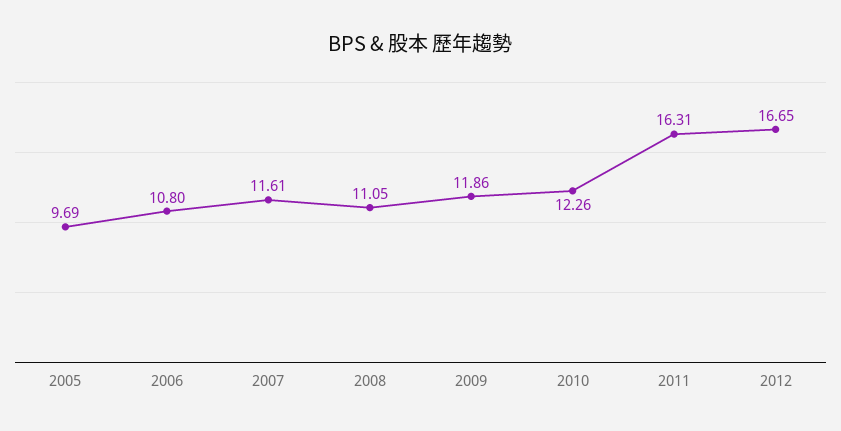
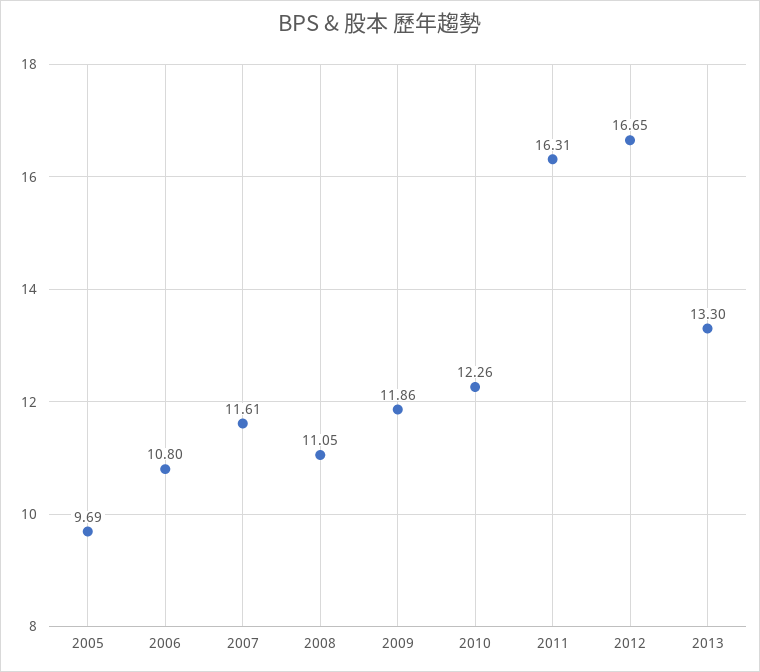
2013: none -> 13.3

